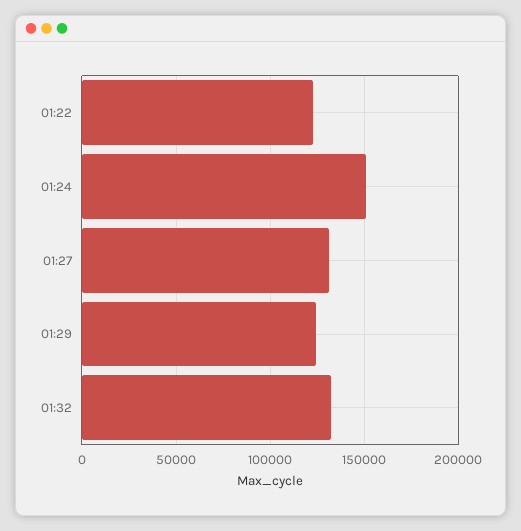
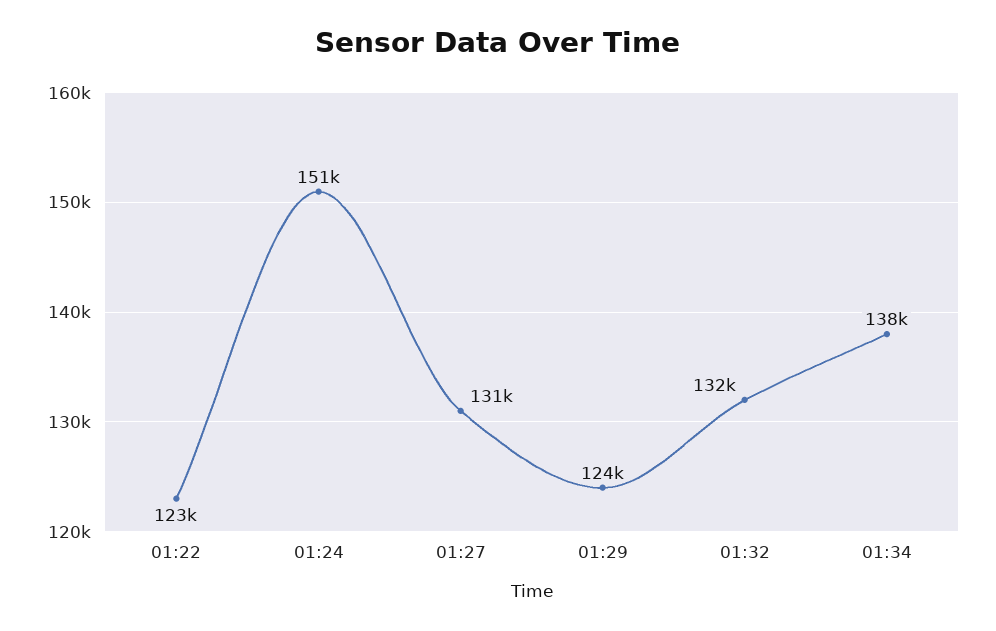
01:34: none -> 138000

